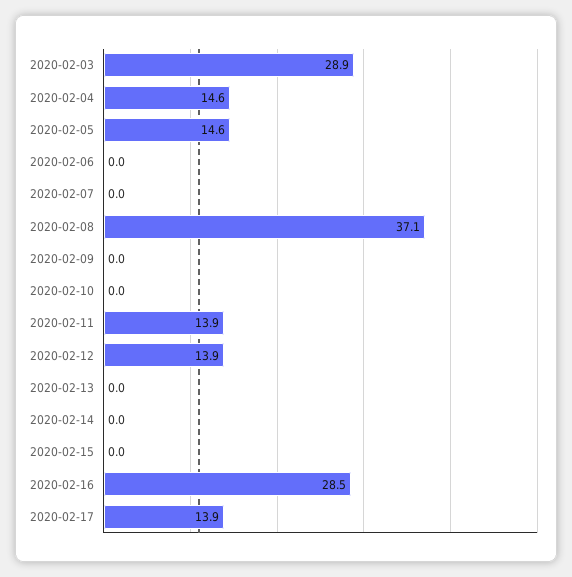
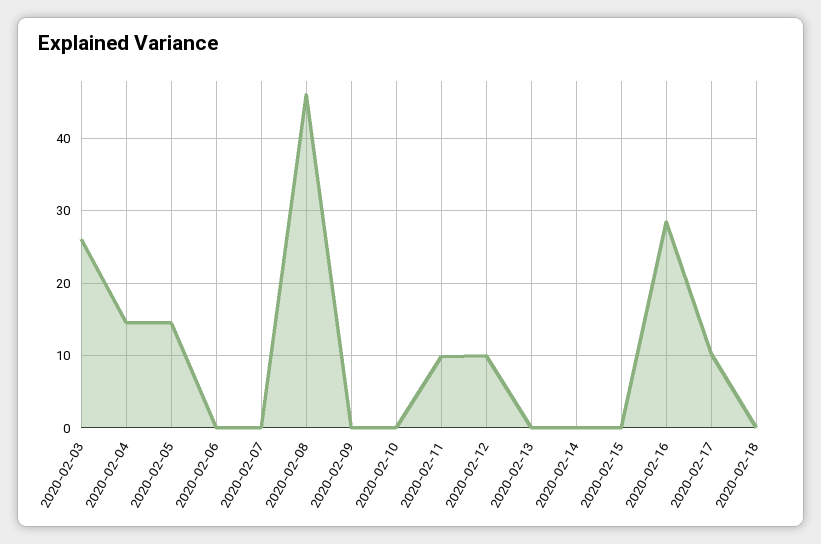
2020-02-03: 28.9 -> 26
2020-02-08: 37.1 -> 46
2020-02-11: 13.9 -> 10
2020-02-12: 13.9 -> 10
2020-02-17: 13.9 -> 10
2020-02-18: none -> 0

